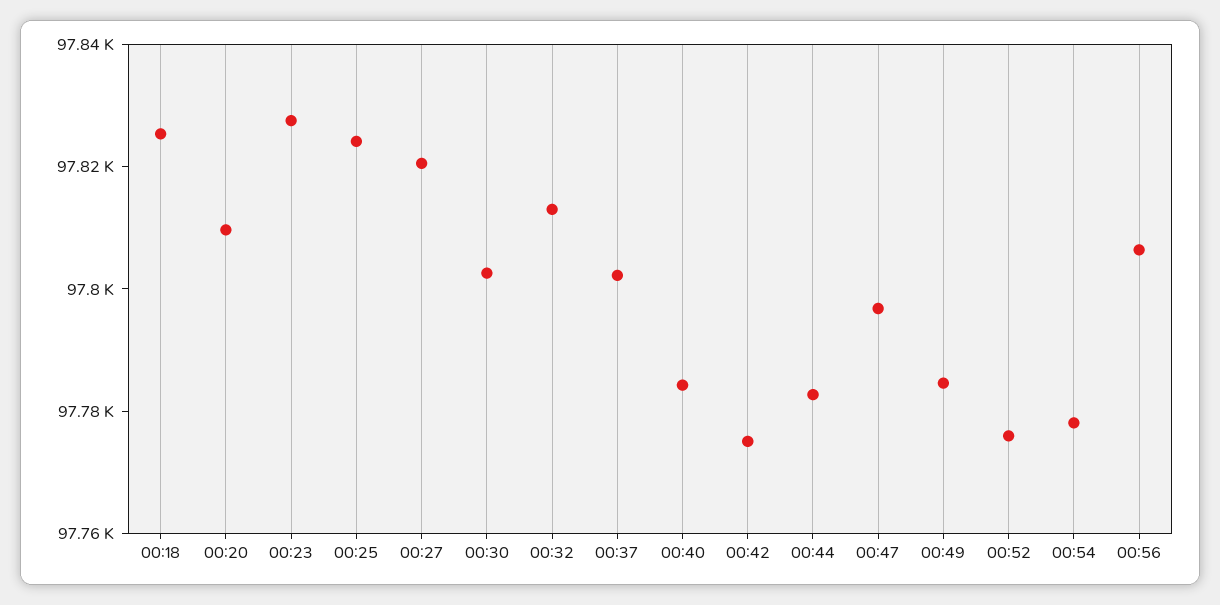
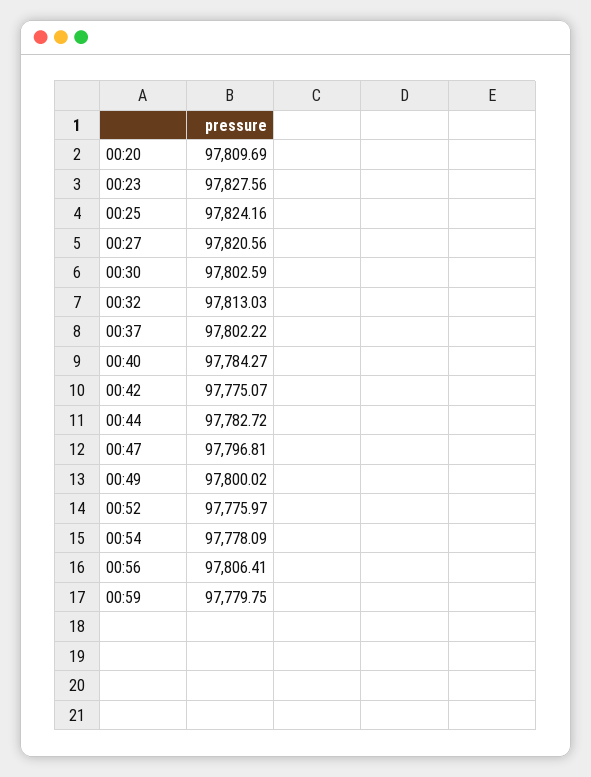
00:18: 97825 -> none
00:49: 97785 -> 97800.02
00:59: none -> 97779.75

